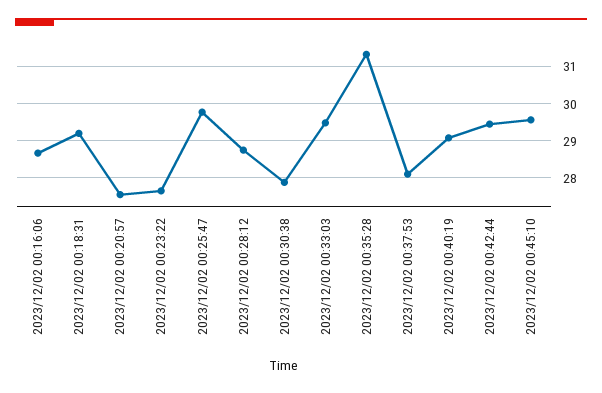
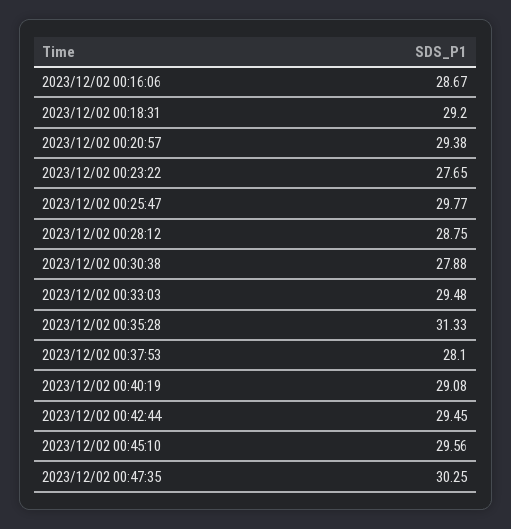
2023/12/02 00:20:57: 27.6 -> 29.38
2023/12/02 00:47:35: none -> 30.25

